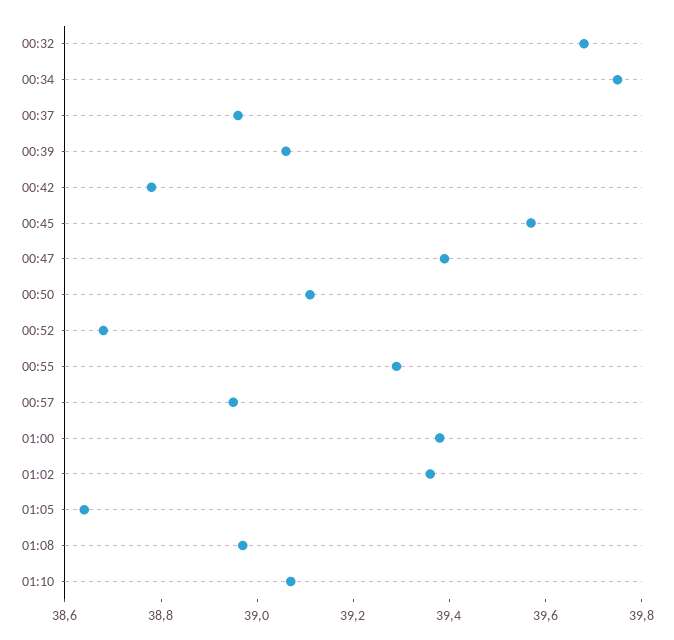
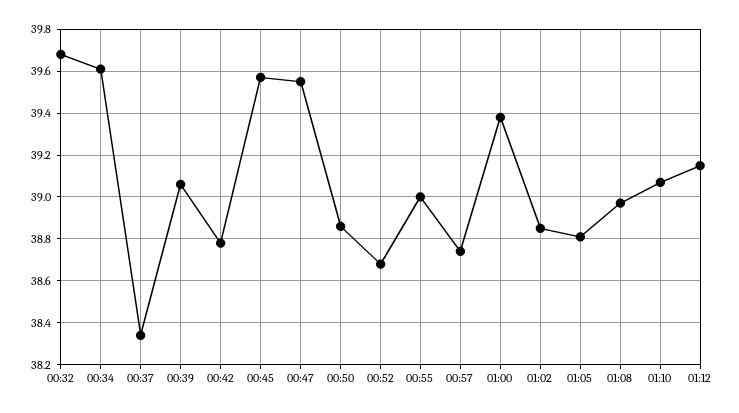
00:34: 39.75 -> 39.6
00:37: 38.95 -> 38.35
00:47: 39.4 -> 39.55
00:50: 39.1 -> 38.85
00:55: 39.3 -> 39
00:57: 38.95 -> 38.75
01:02: 39.35 -> 38.85
01:05: 38.65 -> 38.8
01:12: none -> 39.15

